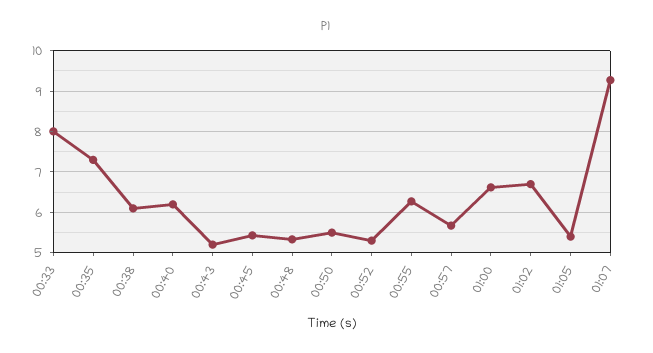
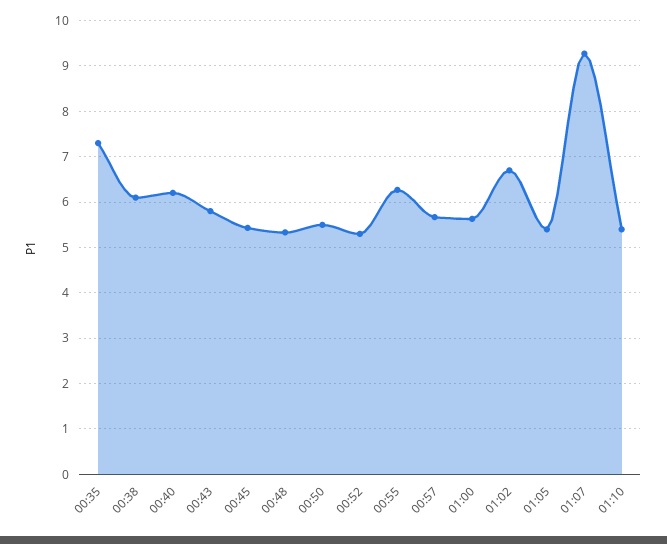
00:33: 8 -> none
00:43: 5.2 -> 5.8
01:00: 6.6 -> 5.6
01:10: none -> 5.4

